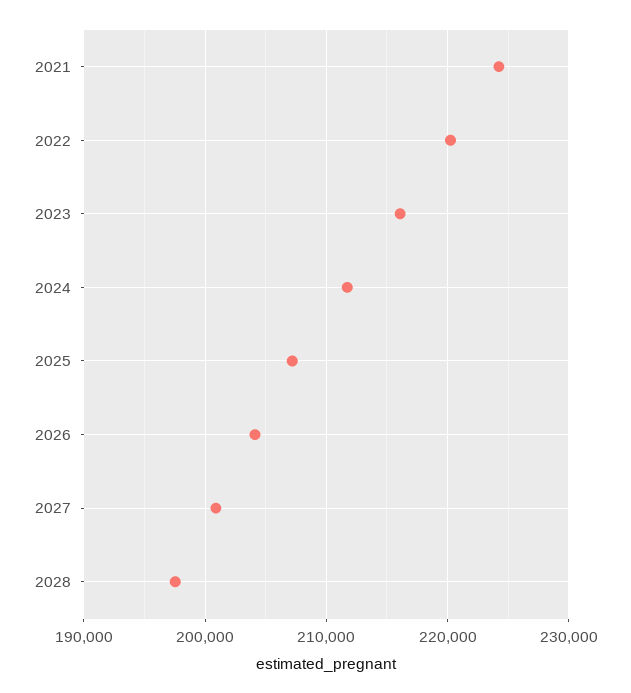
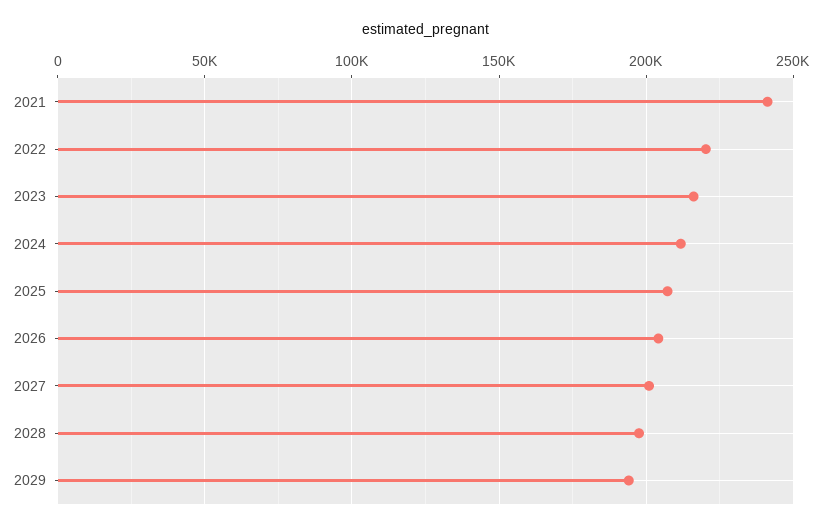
2021: 224000 -> 240000
2029: none -> 195000

